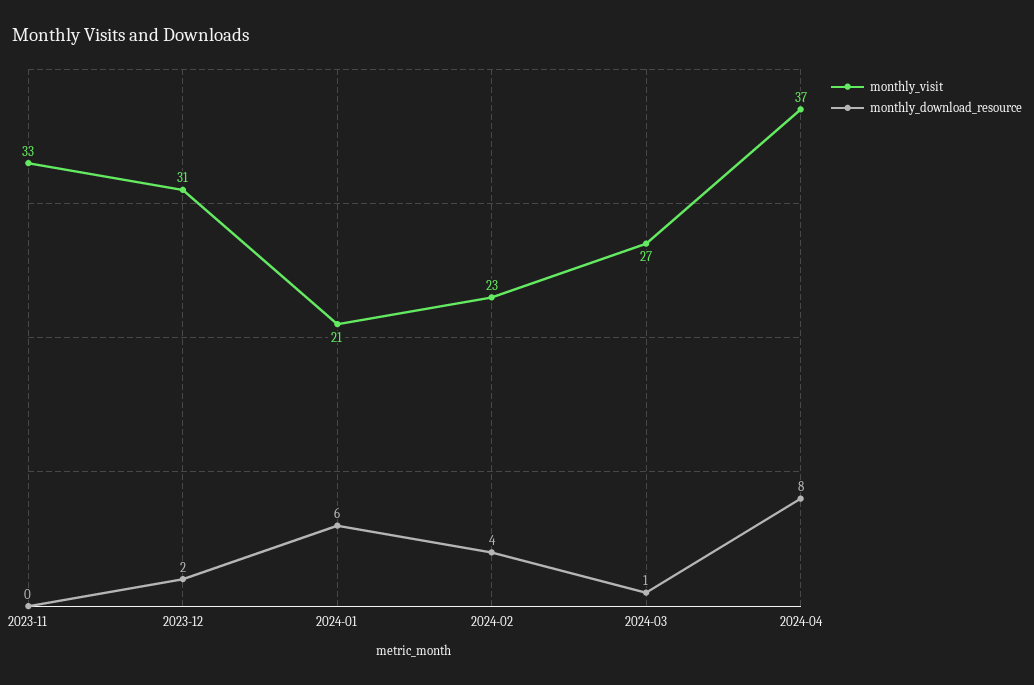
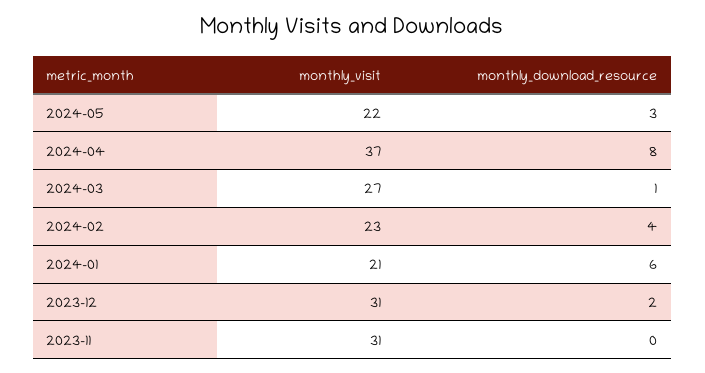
monthly_visit, 2023-11: 33 -> 31
monthly_visit, 2024-05: none -> 22
monthly_download_resource, 2024-05: none -> 3

